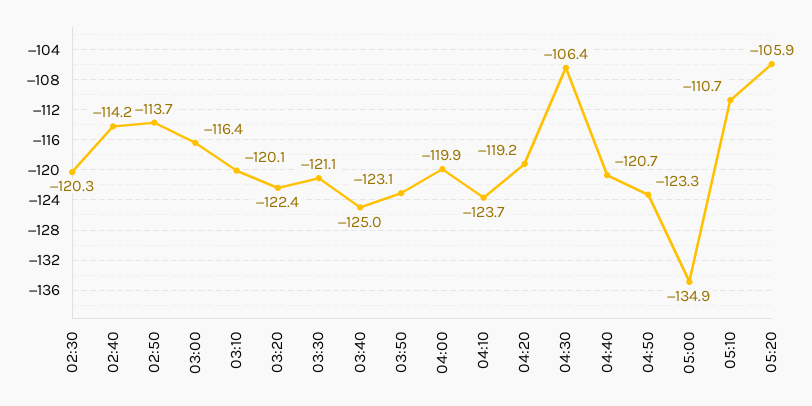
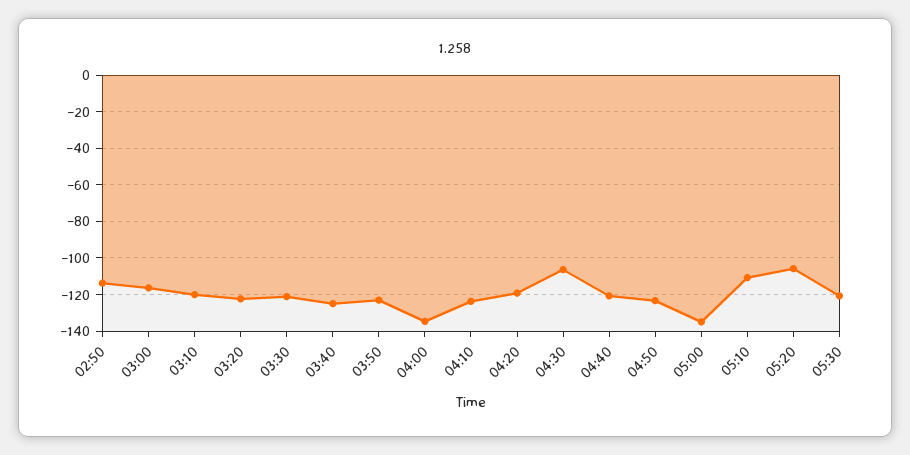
02:30: -120.3 -> none
02:40: -114.2 -> none
04:00: -119.9 -> -135
05:30: none -> -120

